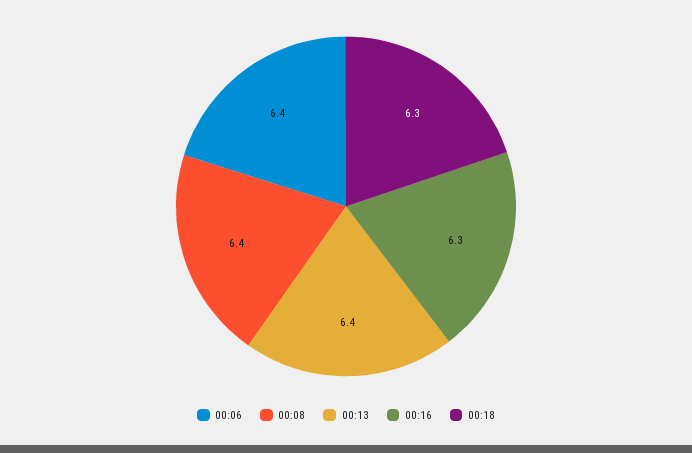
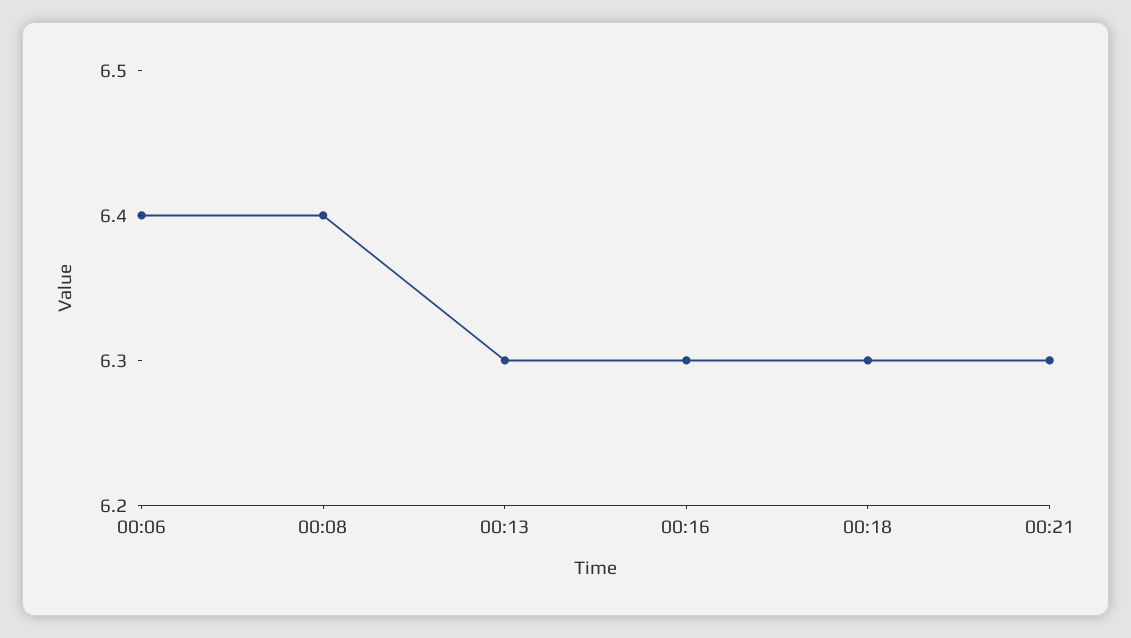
00:13: 6.4 -> 6.3
00:21: none -> 6.3

